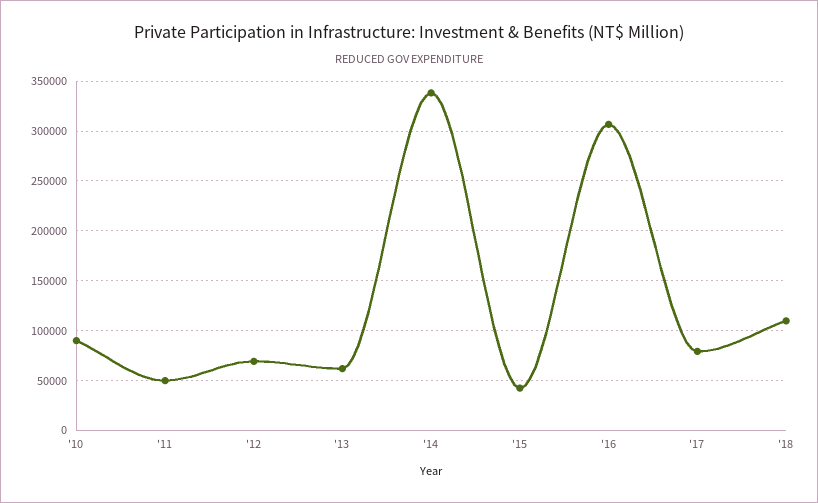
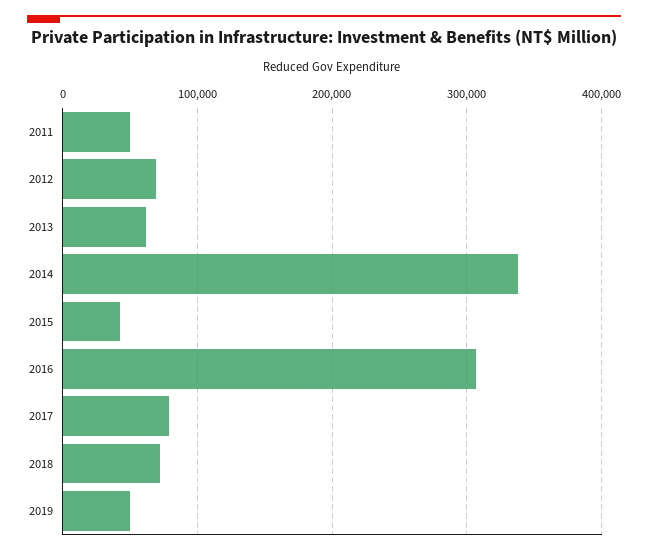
'10: 90000 -> none
'18: 110000 -> 70000
2019: none -> 50000

